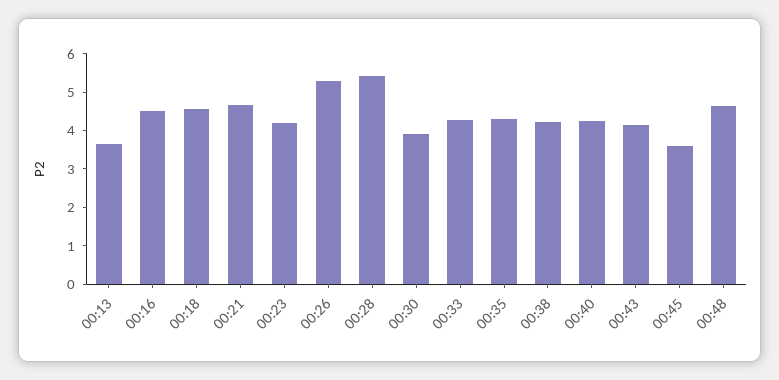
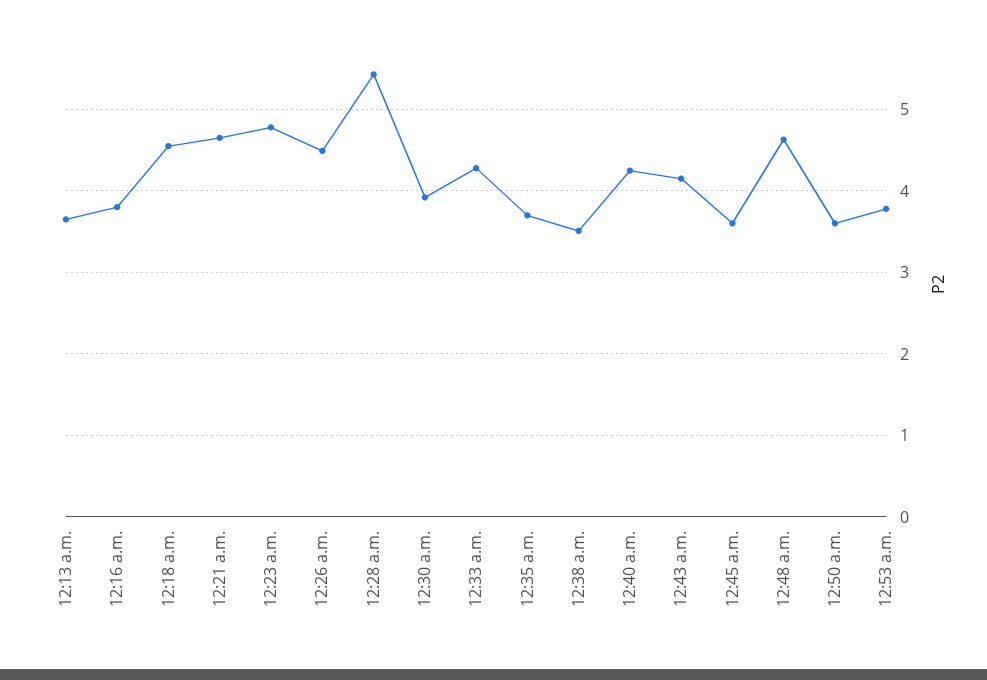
00:16: 4.5 -> 3.8
00:23: 4.25 -> 4.8
00:26: 5.25 -> 4.5
00:35: 4.25 -> 3.7
00:38: 4.25 -> 3.5
12:50 a.m.: none -> 3.6
12:53 a.m.: none -> 3.8

